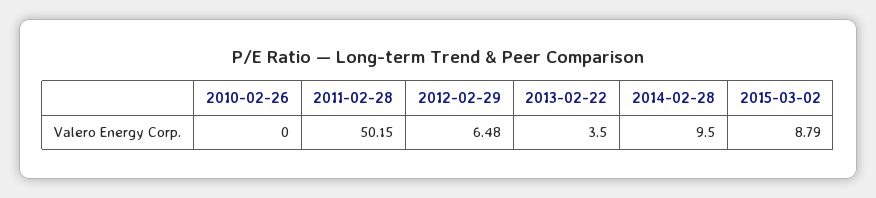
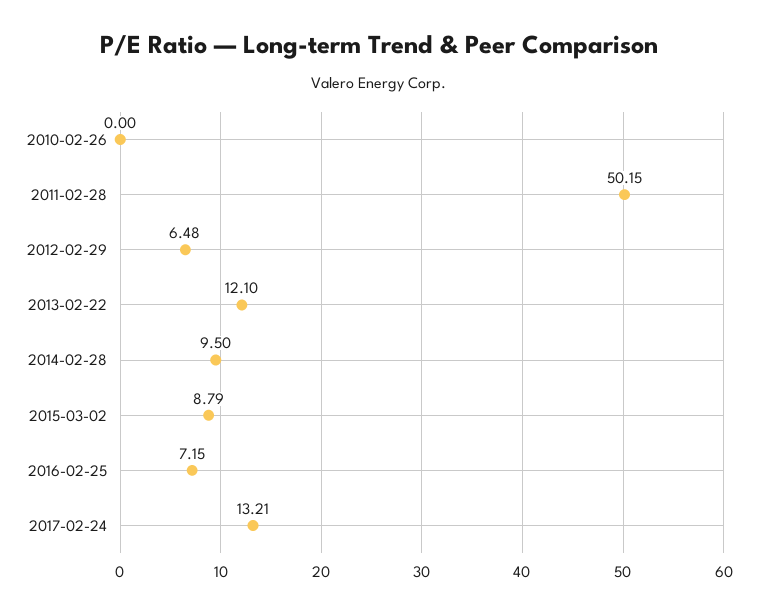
2013-02-22: 3.5 -> 12.1
2016-02-25: none -> 7.15
2017-02-24: none -> 13.21

